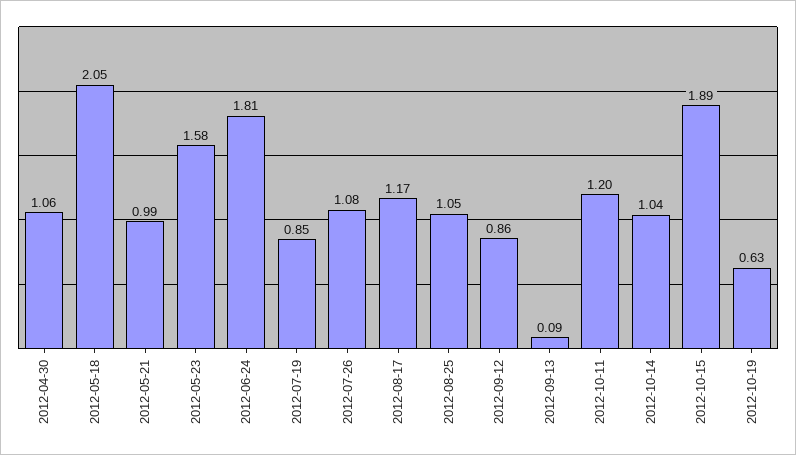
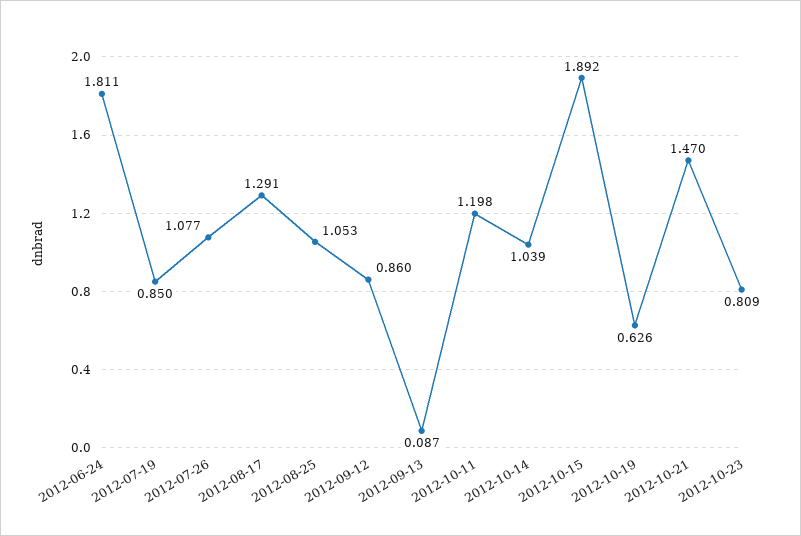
2012-04-30: 1.06 -> none
2012-05-18: 2.05 -> none
2012-05-21: 0.99 -> none
2012-05-23: 1.58 -> none
2012-08-17: 1.17 -> 1.291
2012-10-21: none -> 1.47
2012-10-23: none -> 0.809

